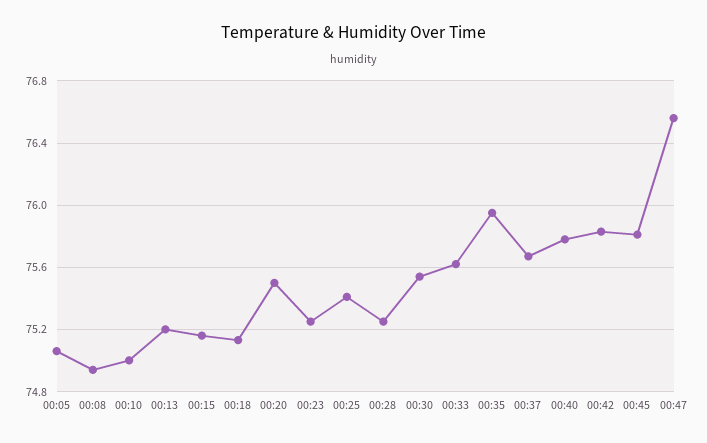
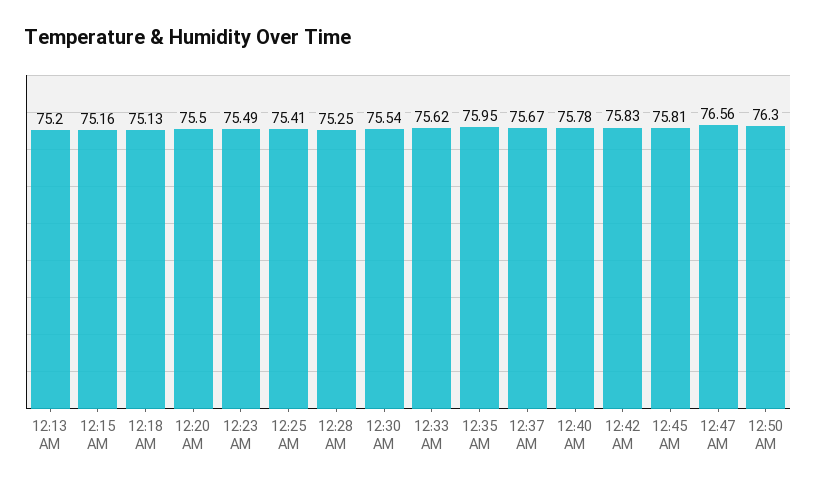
00:05: 75.05 -> none
00:08: 74.95 -> none
00:10: 75 -> none
00:23: 75.25 -> 75.49
12:50 AM: none -> 76.3

